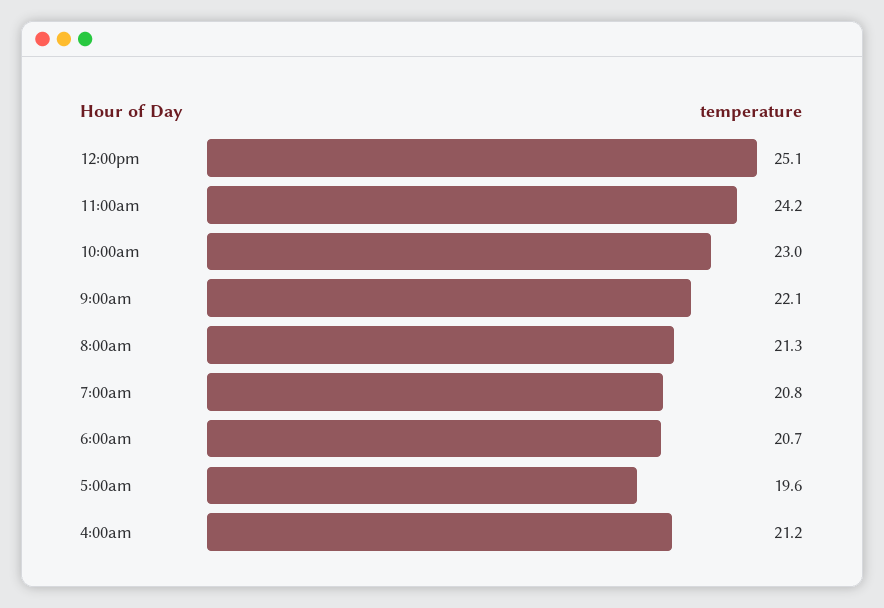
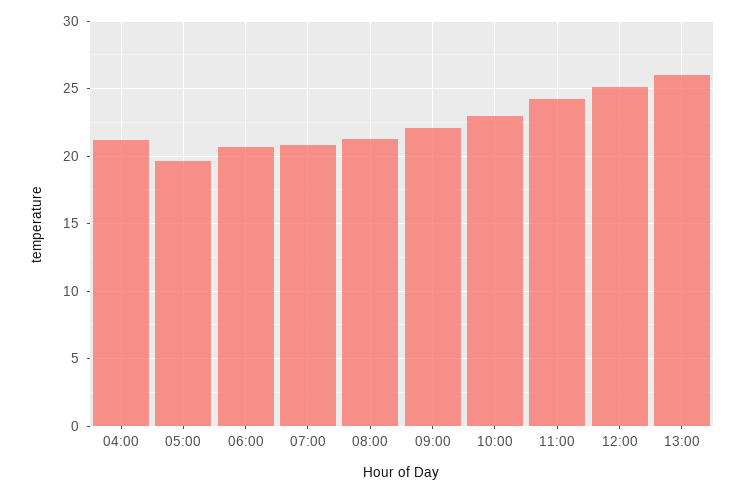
13:00: none -> 26

